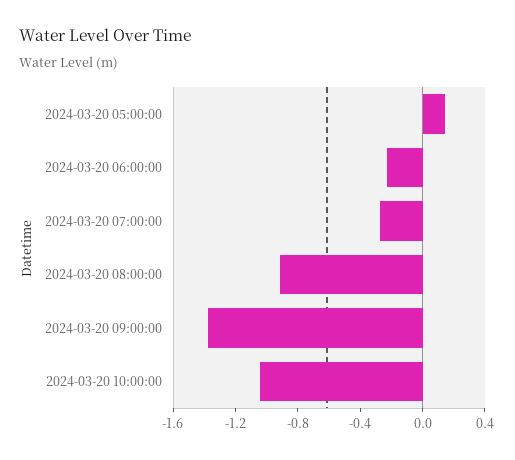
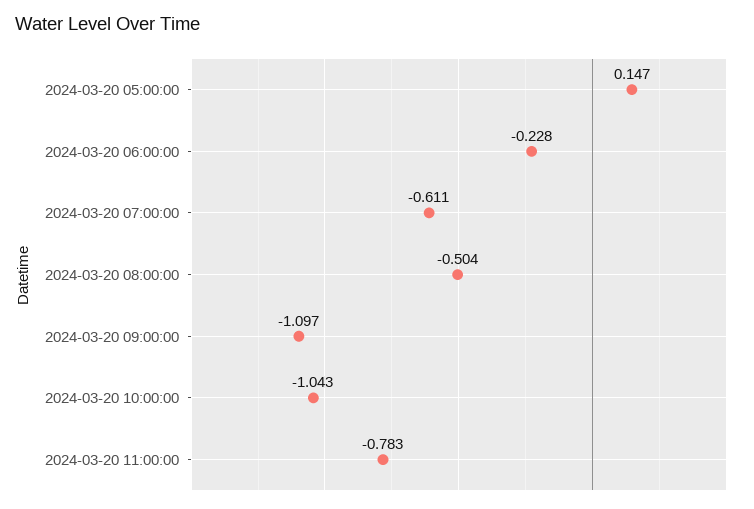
2024-03-20 07:00:00: -0.3 -> -0.611
2024-03-20 08:00:00: -0.9 -> -0.504
2024-03-20 09:00:00: -1.4 -> -1.097
2024-03-20 11:00:00: none -> -0.783

